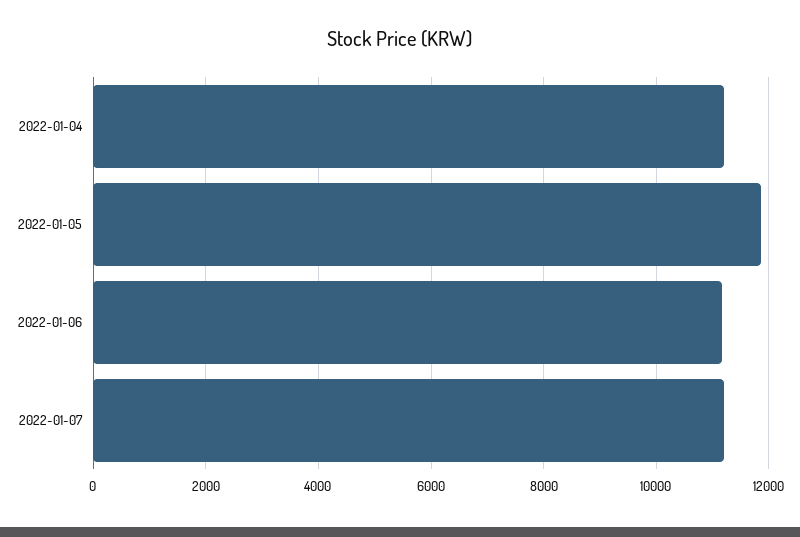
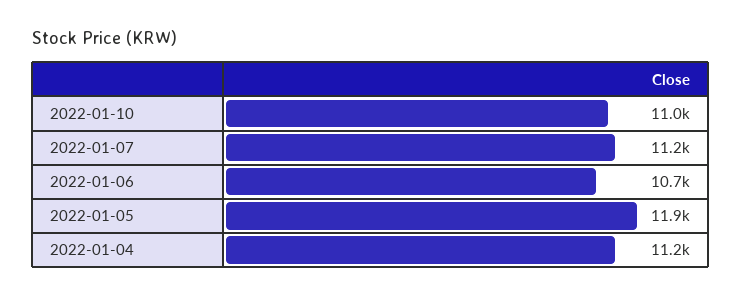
2022-01-06: 11200 -> 10700
2022-01-10: none -> 11000

